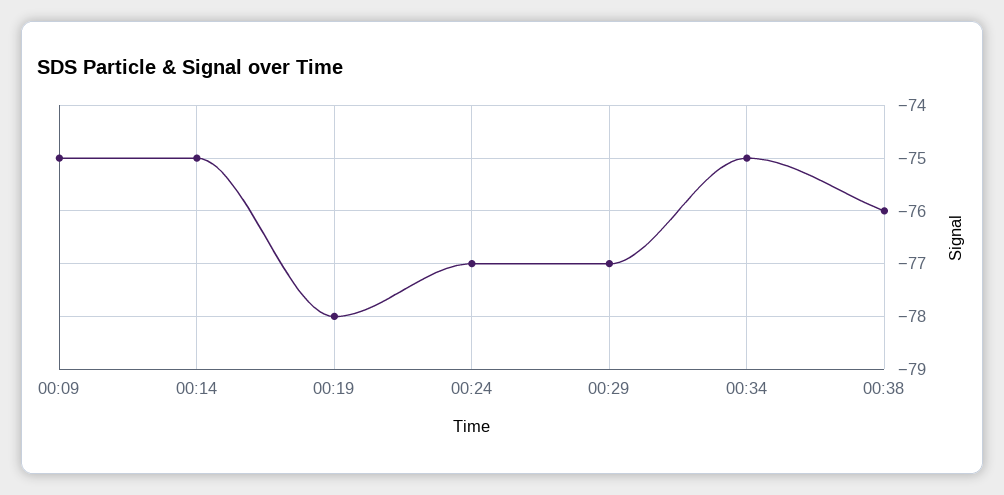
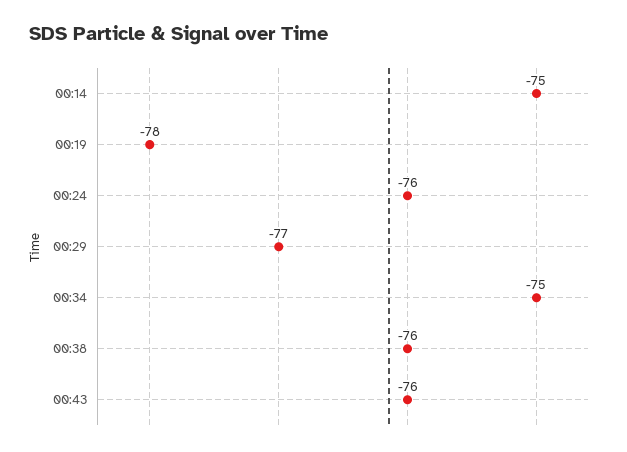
00:09: -75 -> none
00:24: -77 -> -76
00:43: none -> -76

